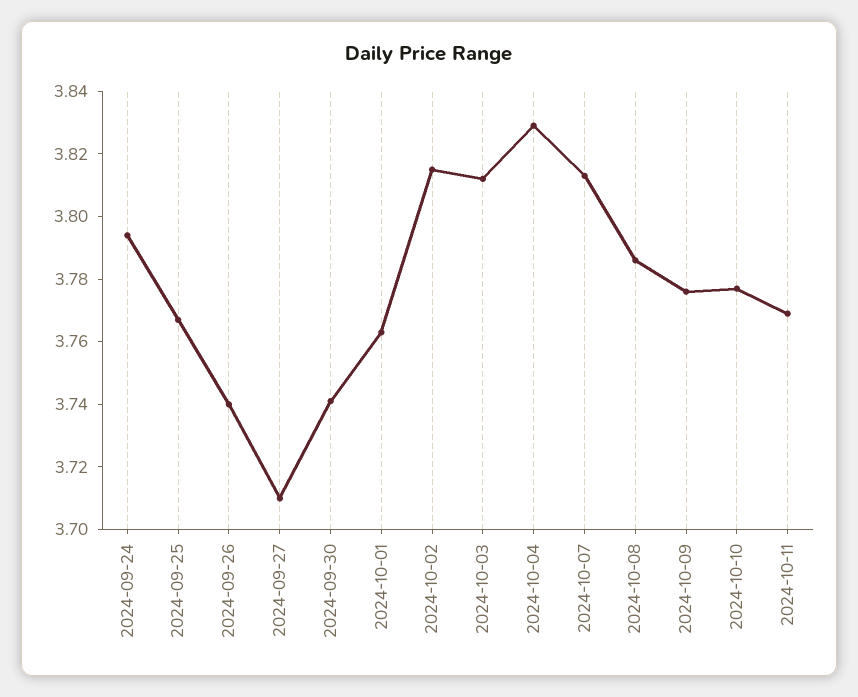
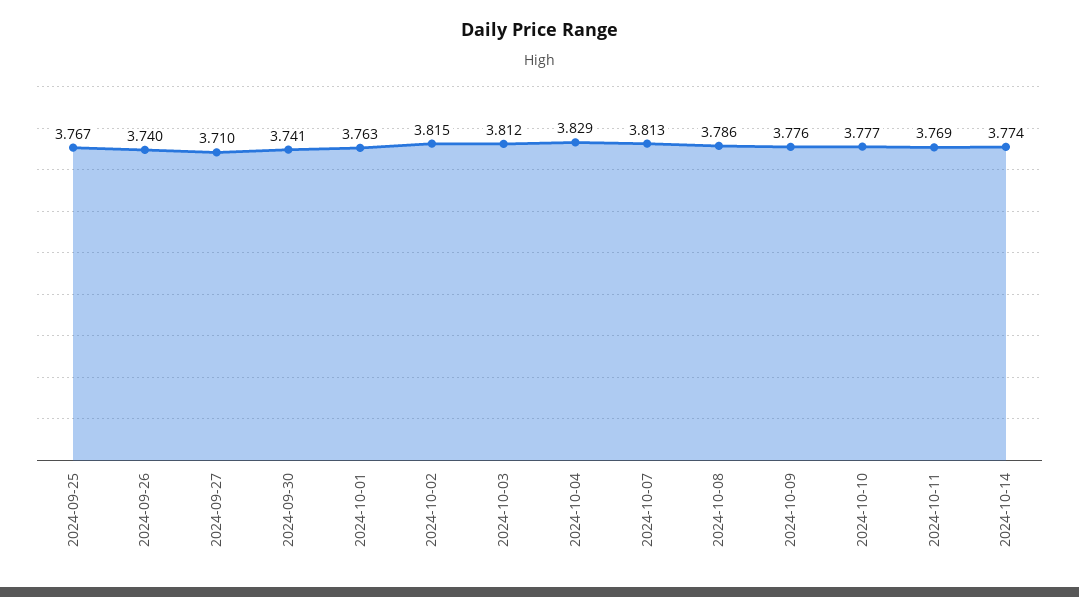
2024-09-24: 3.795 -> none
2024-10-14: none -> 3.774

